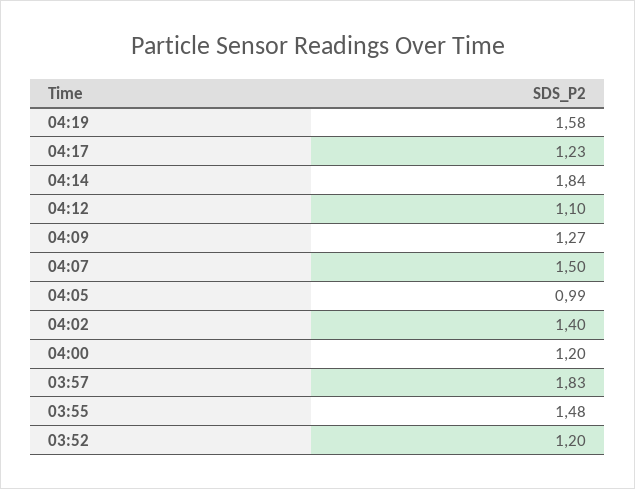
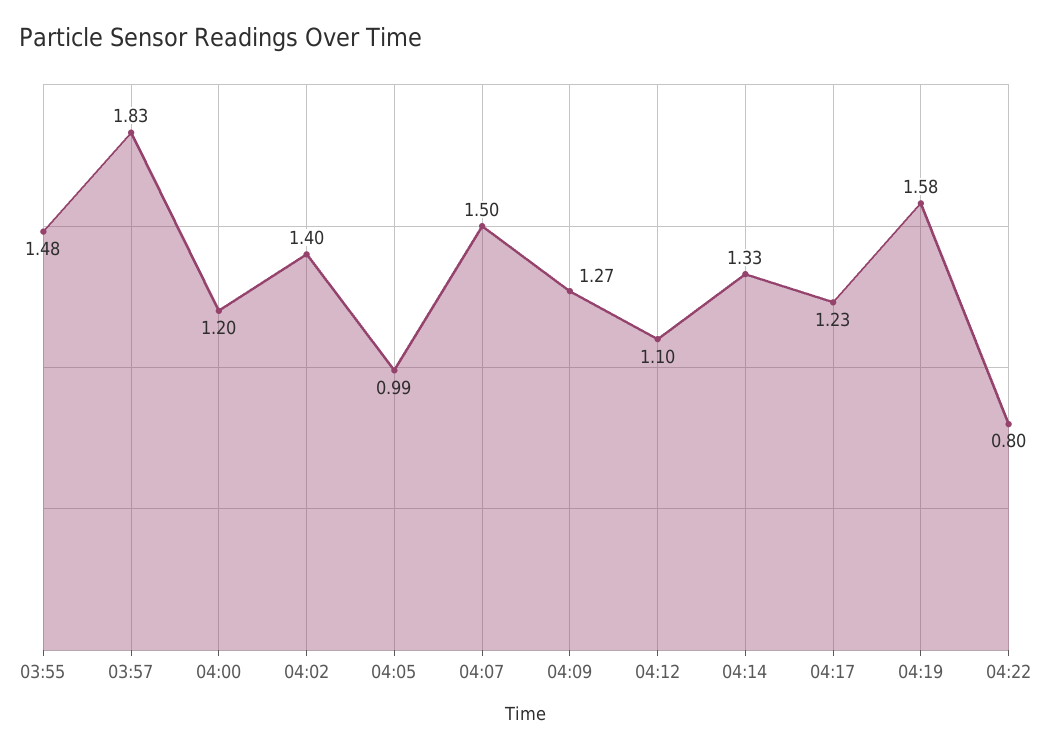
04:14: 1.84 -> 1.33
03:52: 1.2 -> none
04:22: none -> 0.8

